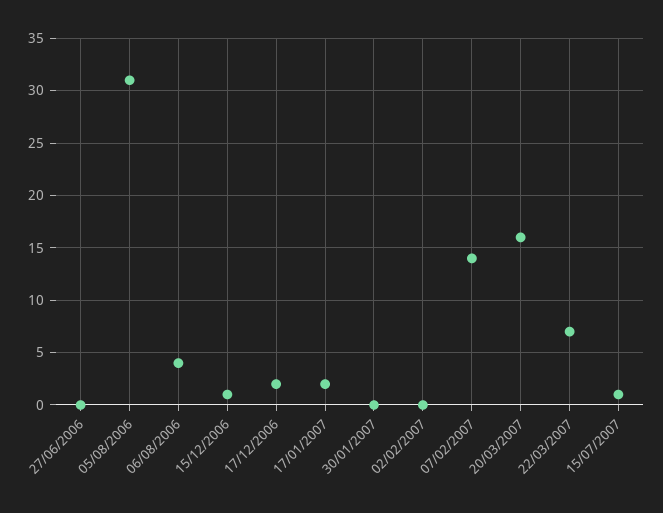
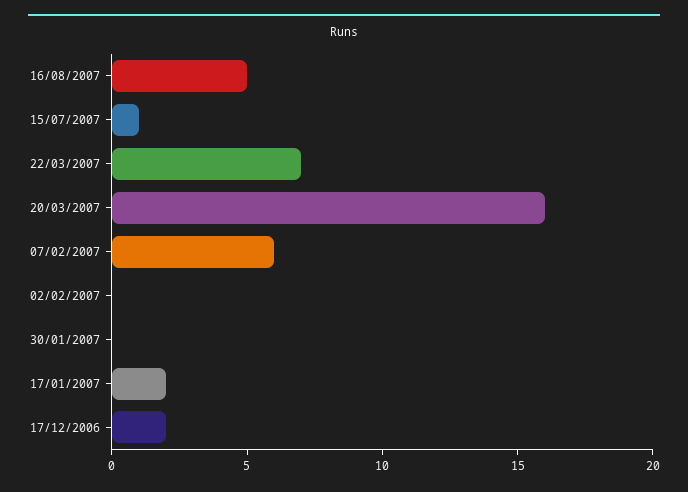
27/06/2006: 0 -> none
05/08/2006: 31 -> none
06/08/2006: 4 -> none
15/12/2006: 1 -> none
07/02/2007: 14 -> 6
16/08/2007: none -> 5

